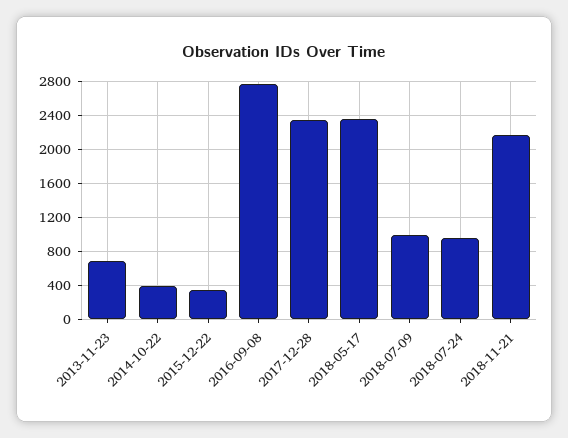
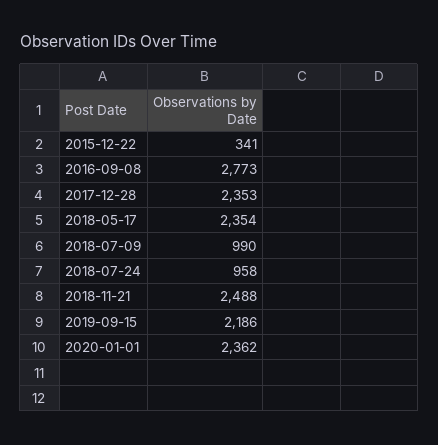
2013-11-23: 700 -> none
2014-10-22: 400 -> none
2018-11-21: 2200 -> 2488
2019-09-15: none -> 2186
2020-01-01: none -> 2362

